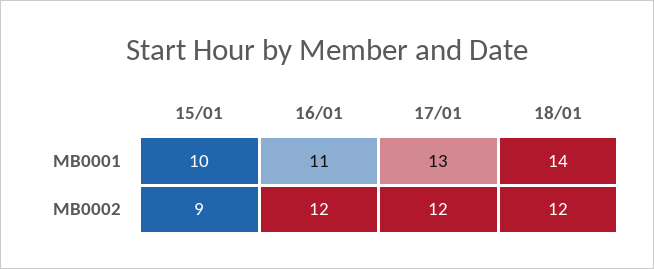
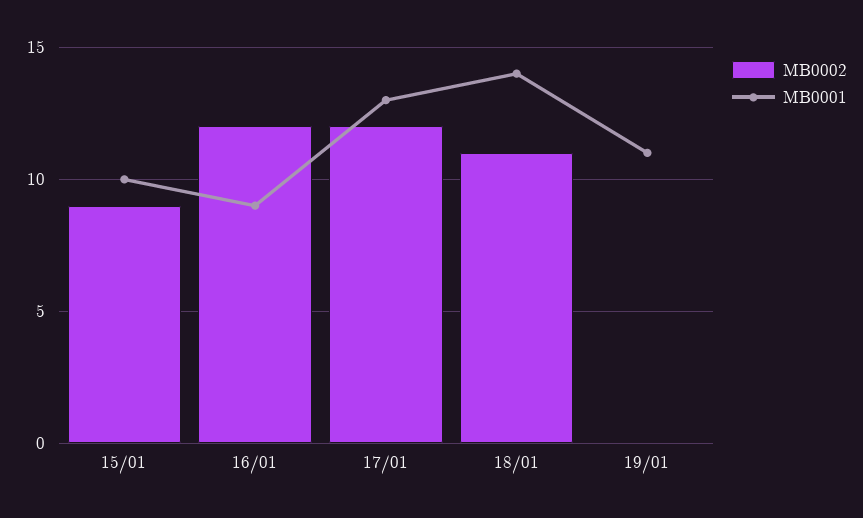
MB0001, 16/01: 11 -> 9
MB0002, 18/01: 12 -> 11
MB0002, 19/01: none -> 0
MB0001, 19/01: none -> 11

